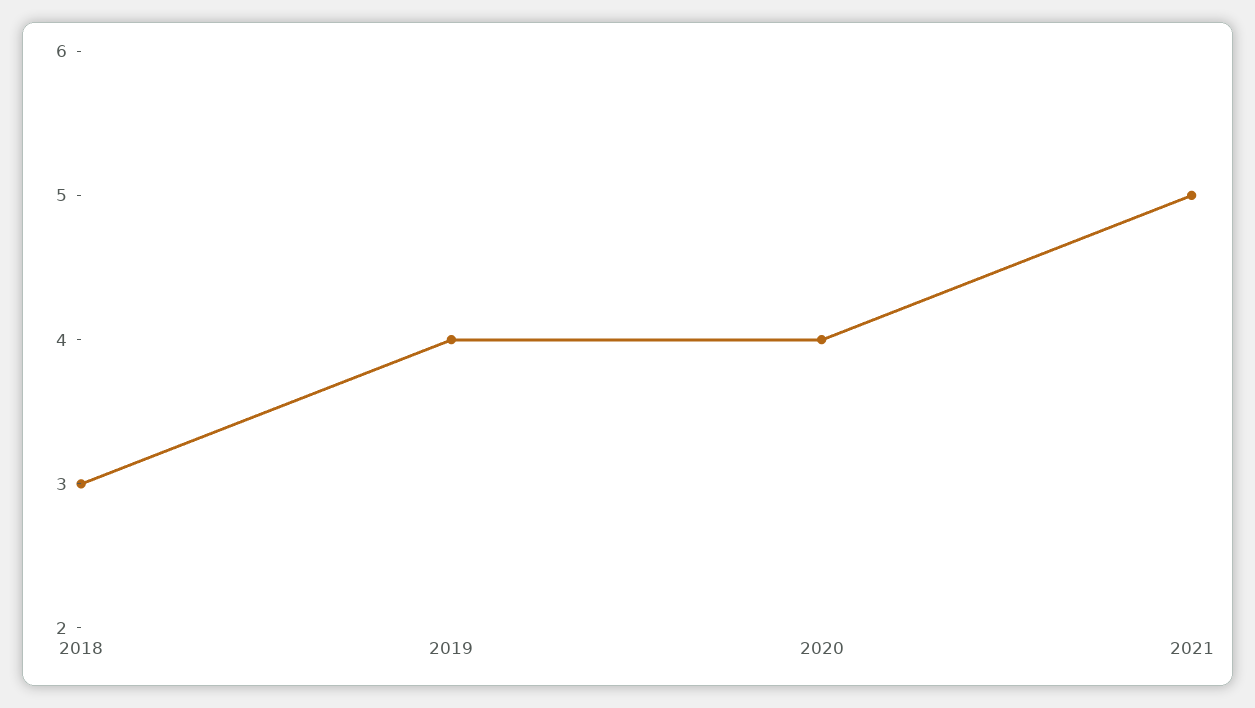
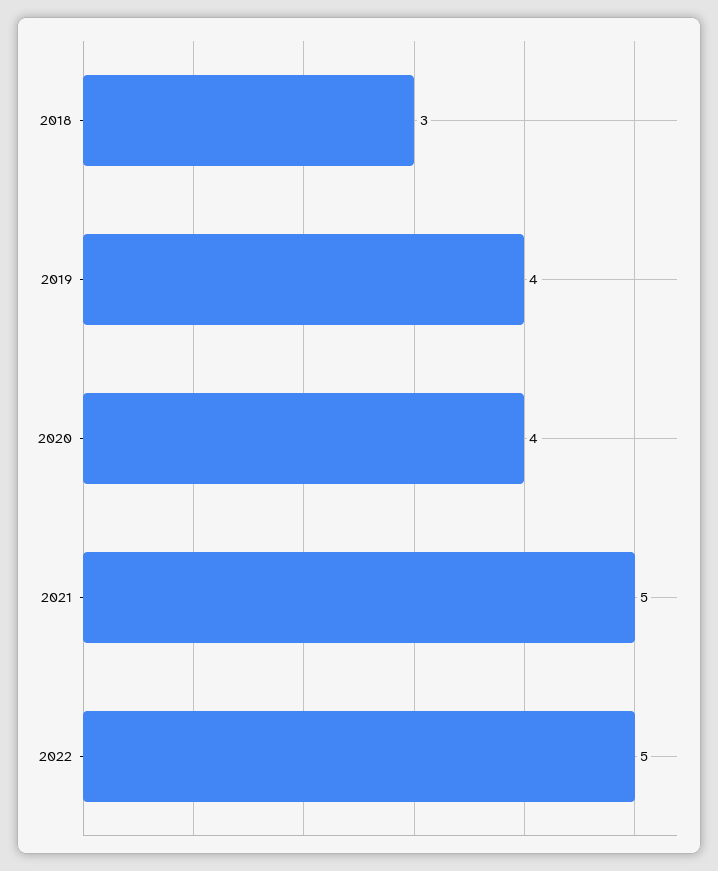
2022: none -> 5

